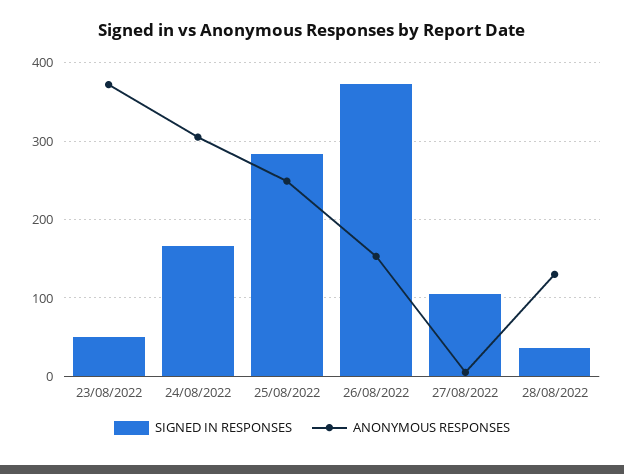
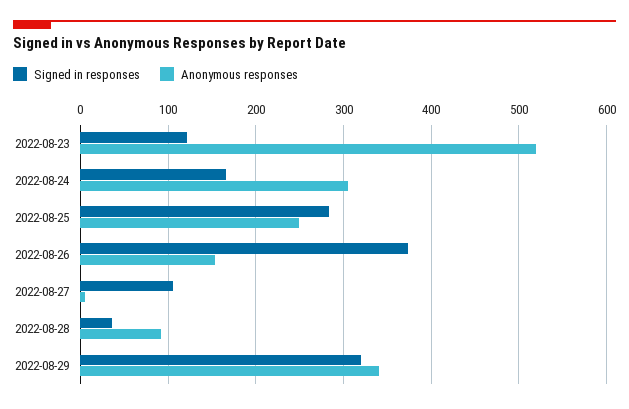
SIGNED IN RESPONSES, 23/08/2022: 50 -> 120
ANONYMOUS RESPONSES, 23/08/2022: 370 -> 520
ANONYMOUS RESPONSES, 28/08/2022: 130 -> 90
SIGNED IN RESPONSES, 2022-08-29: none -> 320
ANONYMOUS RESPONSES, 2022-08-29: none -> 340

